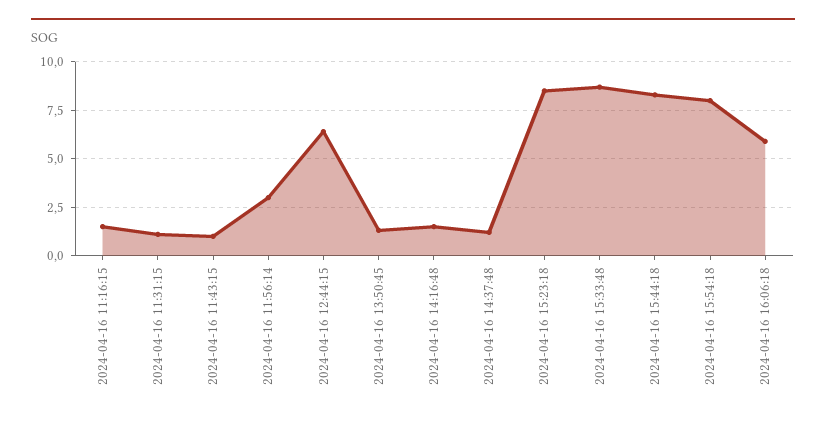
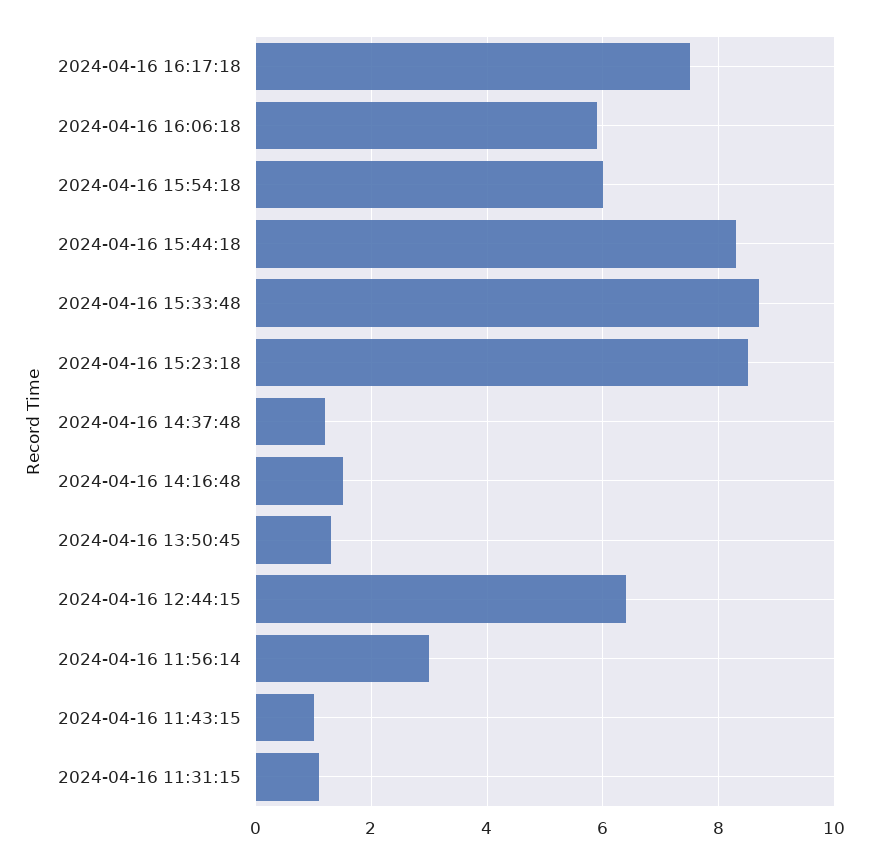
2024-04-16 11:16:15: 1.5 -> none
2024-04-16 15:54:18: 8 -> 6
2024-04-16 16:17:18: none -> 7.5

